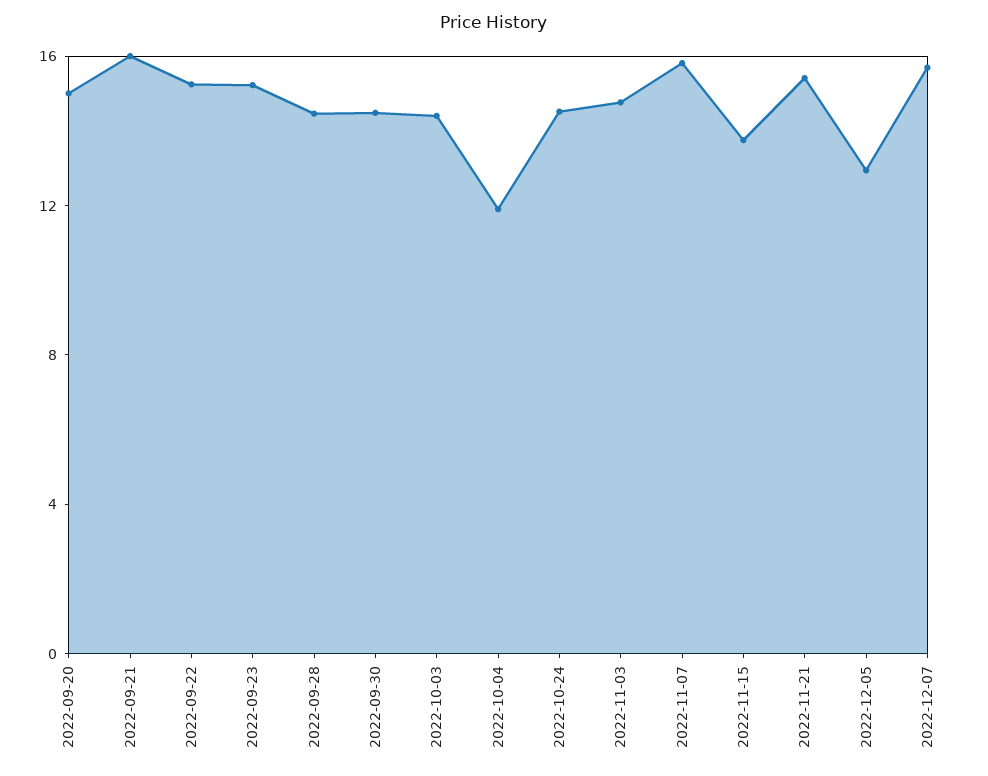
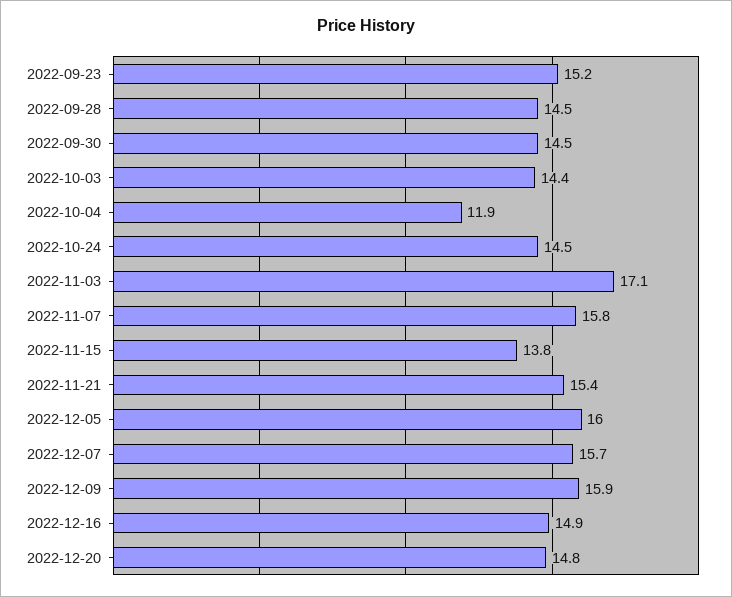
2022-09-20: 15 -> none
2022-09-21: 16 -> none
2022-09-22: 15 -> none
2022-11-03: 15 -> 17.1
2022-12-05: 13 -> 16
2022-12-09: none -> 15.9
2022-12-16: none -> 14.9
2022-12-20: none -> 14.8

